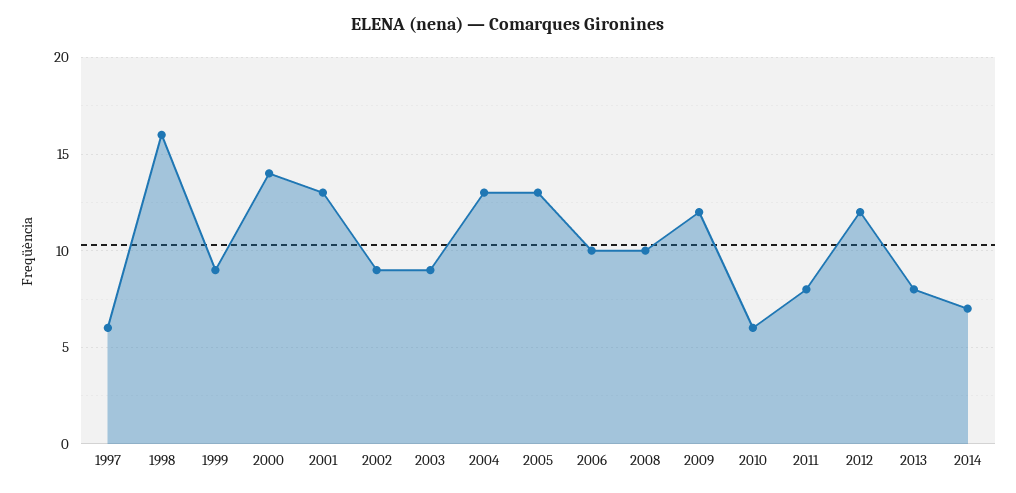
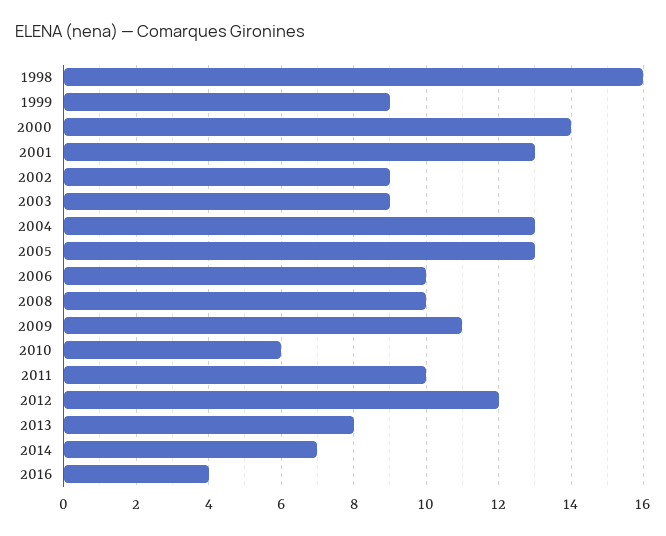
1997: 6 -> none
2009: 12 -> 11
2011: 8 -> 10
2016: none -> 4

